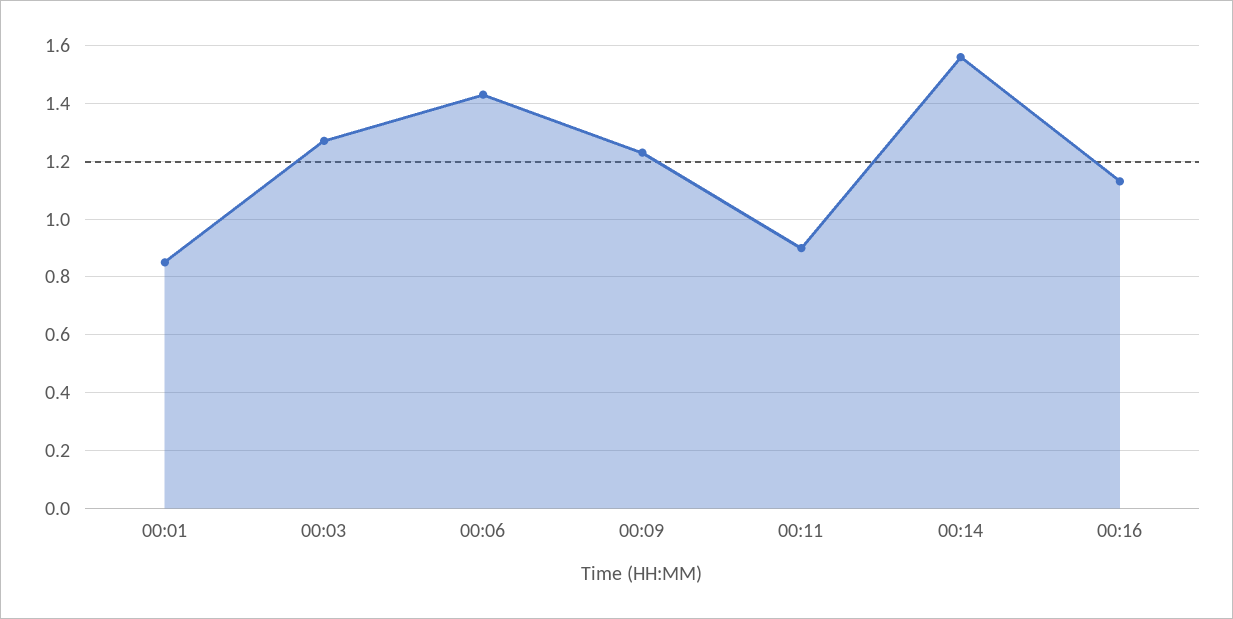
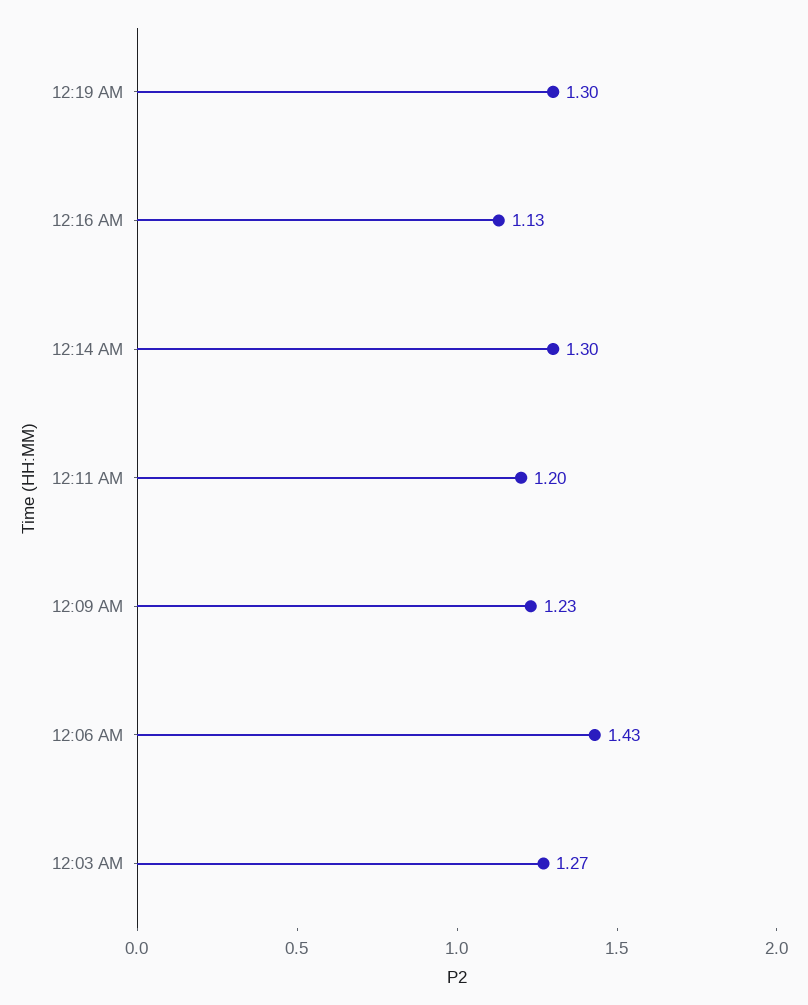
00:01: 0.85 -> none
00:11: 0.9 -> 1.2
00:14: 1.55 -> 1.3
12:19 AM: none -> 1.3

